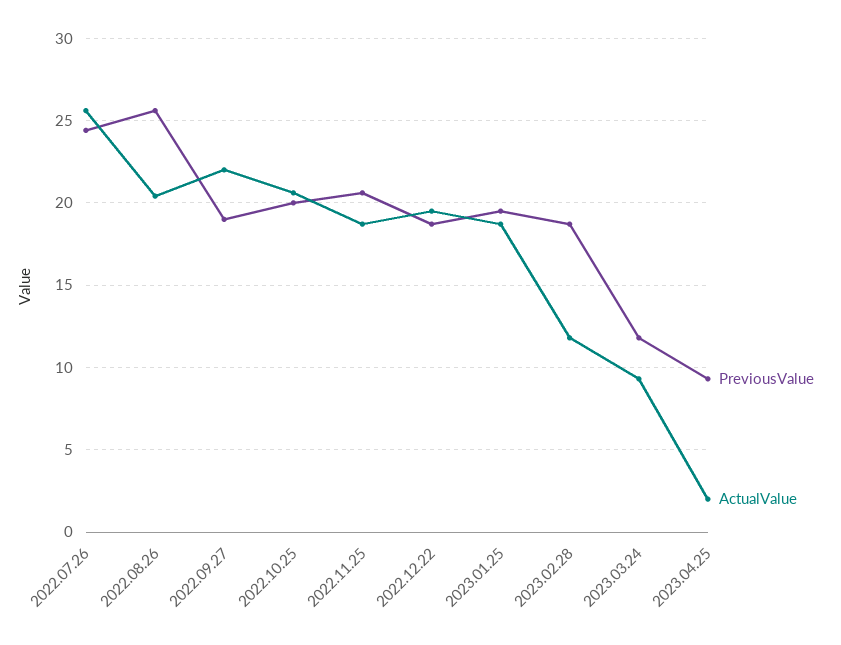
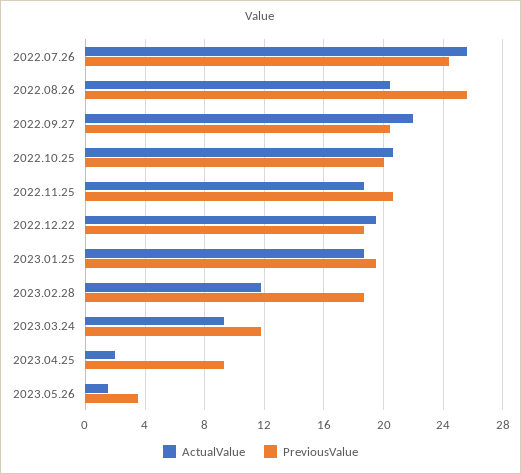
PreviousValue, 2022.09.27: 19 -> 20.5
ActualValue, 2023.05.26: none -> 1.5
PreviousValue, 2023.05.26: none -> 3.5

